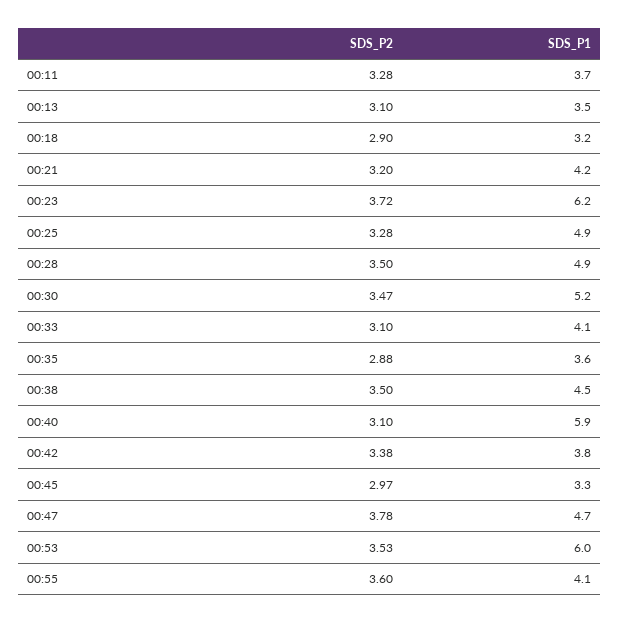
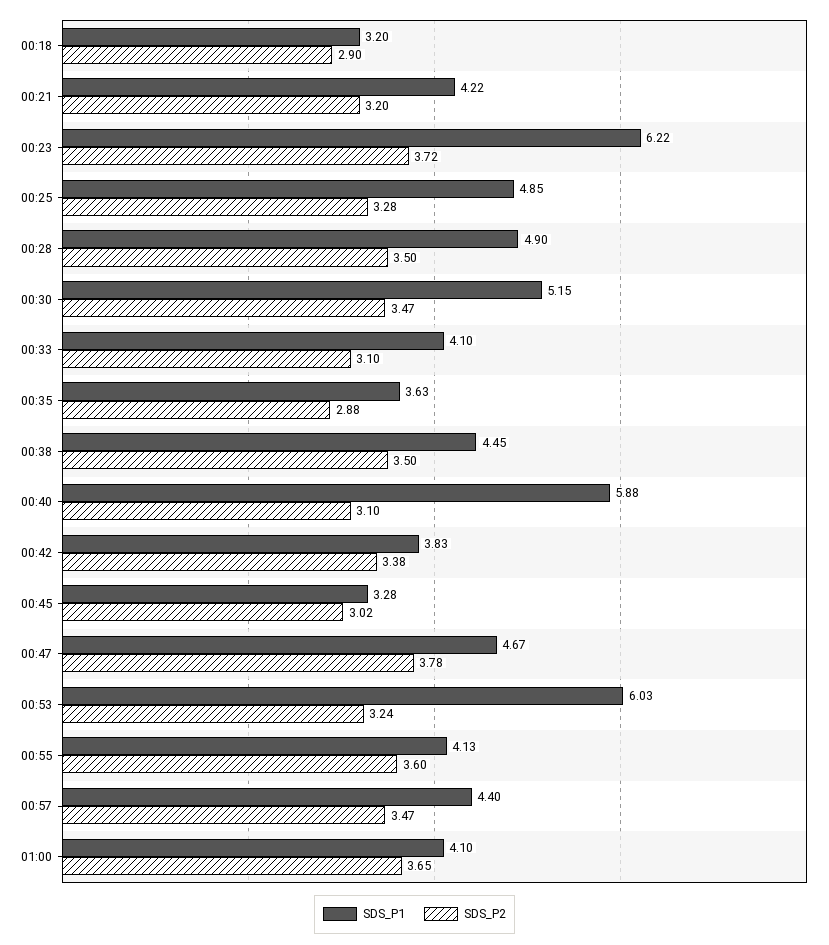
SDS_P2, 00:11: 3.28 -> none
SDS_P1, 00:11: 3.7 -> none
SDS_P2, 00:13: 3.1 -> none
SDS_P1, 00:13: 3.5 -> none
SDS_P2, 00:45: 2.97 -> 3.02
SDS_P2, 00:53: 3.53 -> 3.24
SDS_P1, 00:57: none -> 4.4
SDS_P2, 00:57: none -> 3.47
SDS_P1, 01:00: none -> 4.1
SDS_P2, 01:00: none -> 3.65

